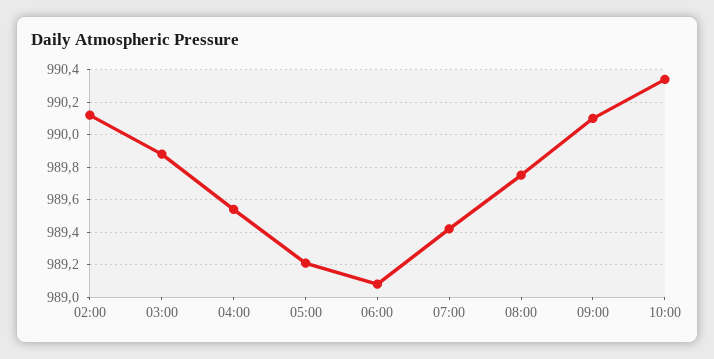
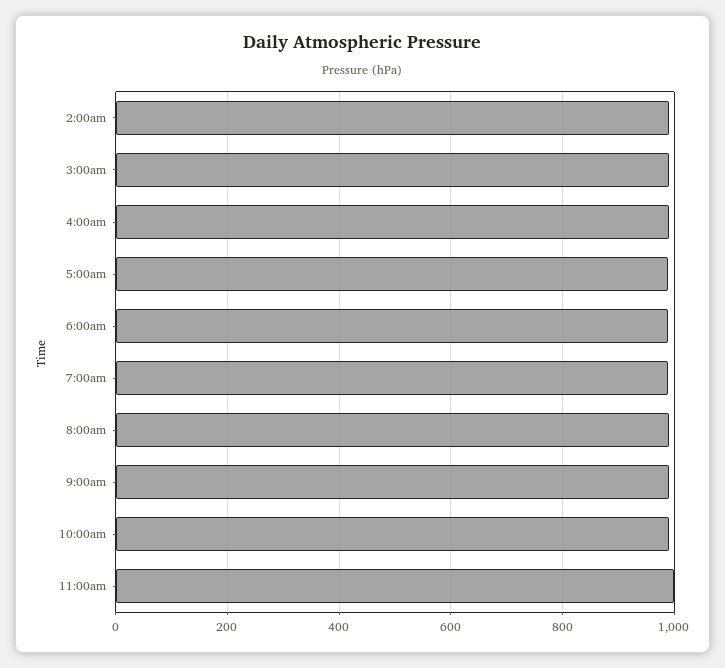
11:00am: none -> 1000

